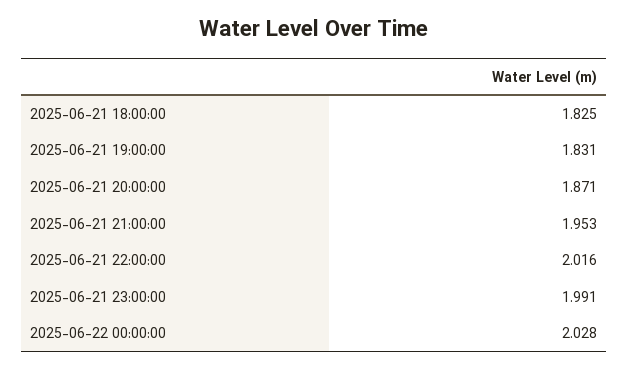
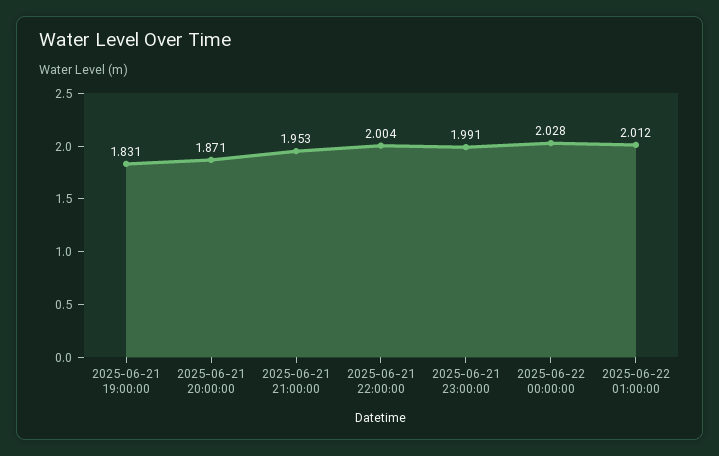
2025-06-21 18:00:00: 1.825 -> none
2025-06-21 22:00:00: 2.016 -> 2.004
2025-06-22 01:00:00: none -> 2.012

